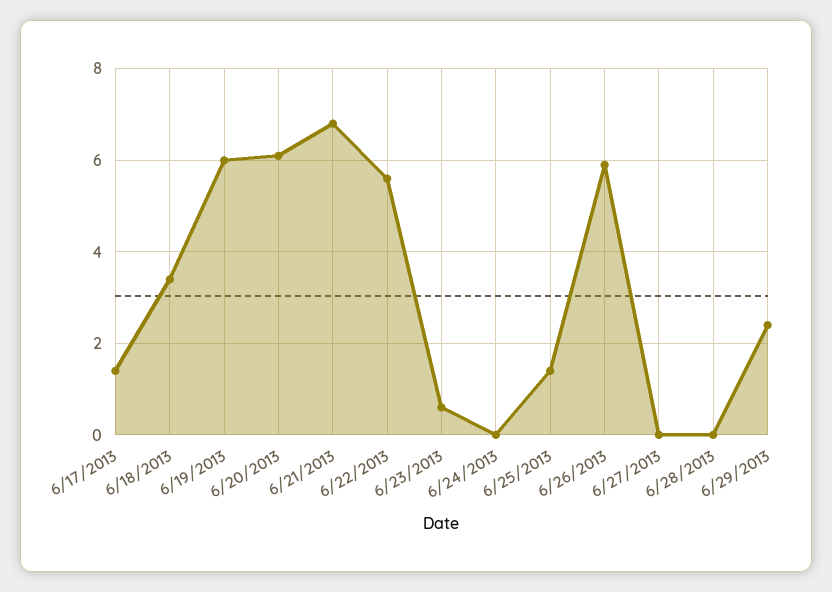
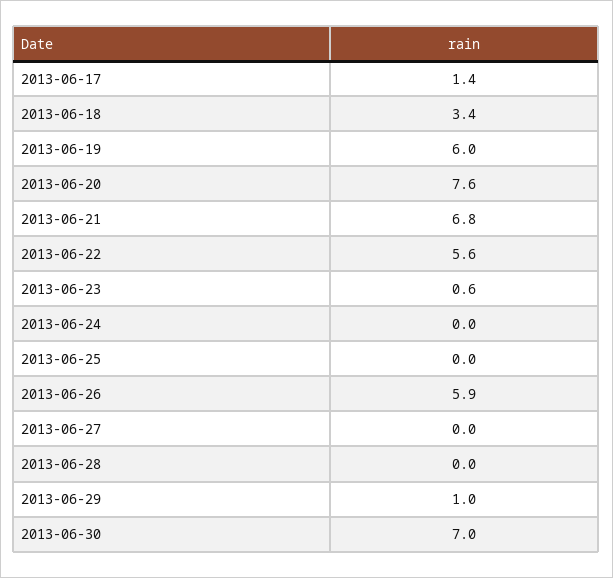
6/20/2013: 6 -> 7.6
6/25/2013: 1.5 -> 0
6/29/2013: 2.5 -> 1
2013-06-30: none -> 7

